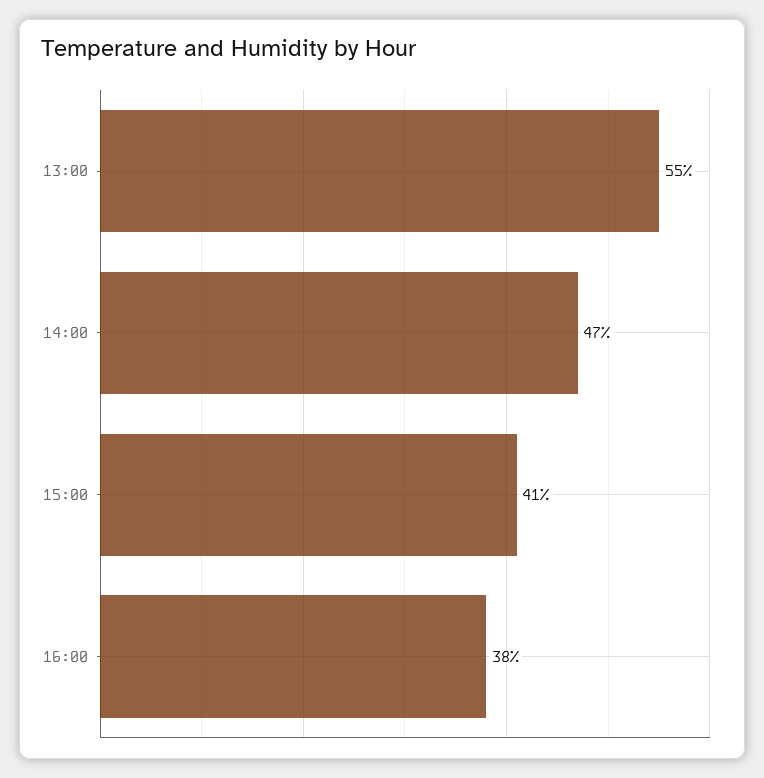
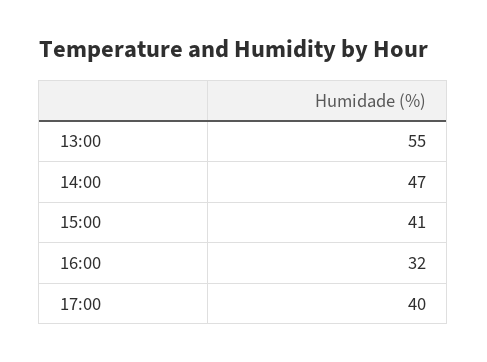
16:00: 38 -> 32
17:00: none -> 40

